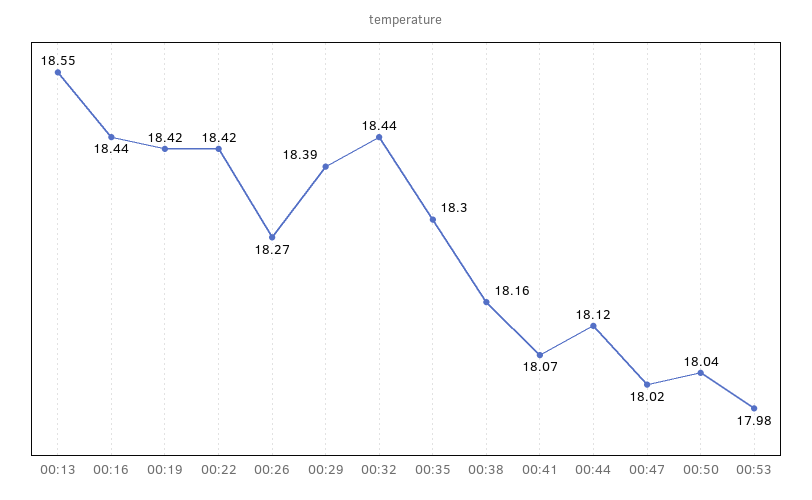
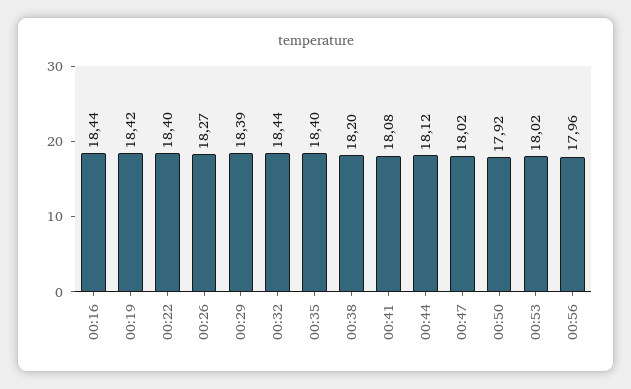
00:13: 18.55 -> none
00:22: 18.42 -> 18.4
00:35: 18.3 -> 18.4
00:38: 18.16 -> 18.2
00:41: 18.07 -> 18.08
00:50: 18.04 -> 17.92
00:53: 17.98 -> 18.02
00:56: none -> 17.96

